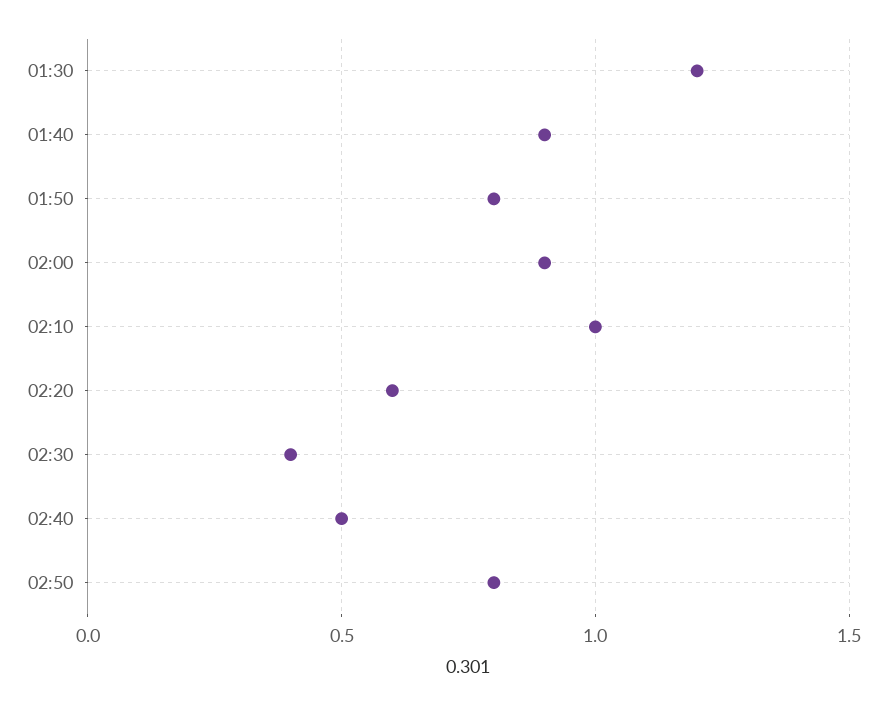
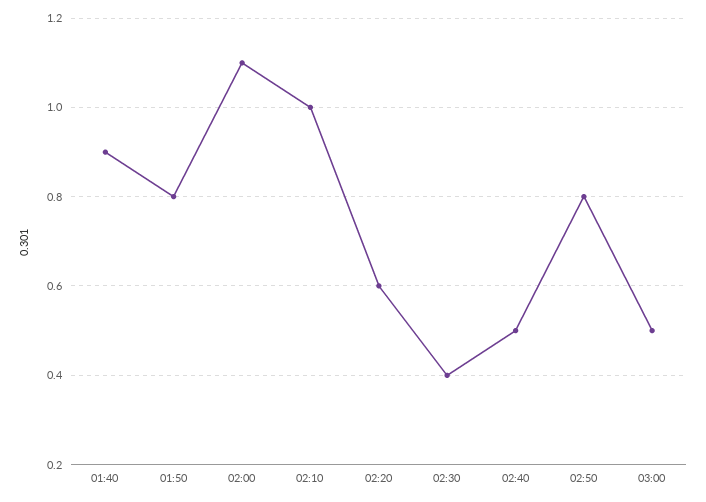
01:30: 1.2 -> none
02:00: 0.9 -> 1.1
03:00: none -> 0.5

